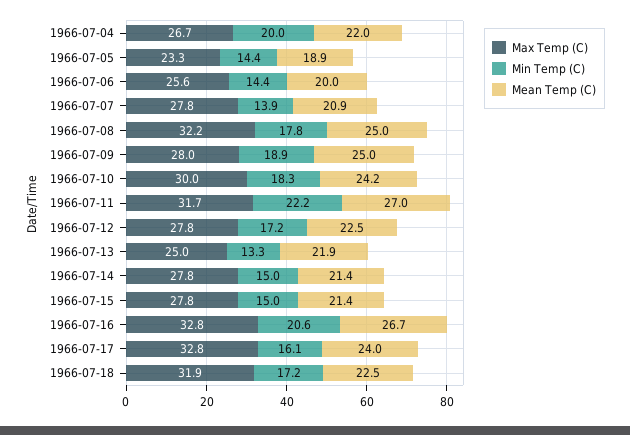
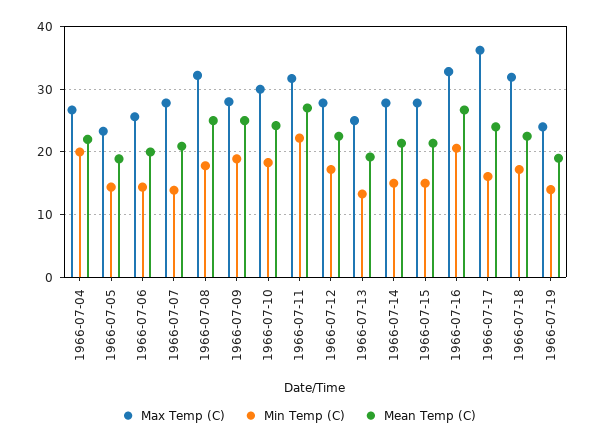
Mean Temp (C), 1966-07-13: 21.9 -> 19
Max Temp (C), 1966-07-17: 32.8 -> 36
Max Temp (C), 1966-07-19: none -> 24
Min Temp (C), 1966-07-19: none -> 14
Mean Temp (C), 1966-07-19: none -> 19

